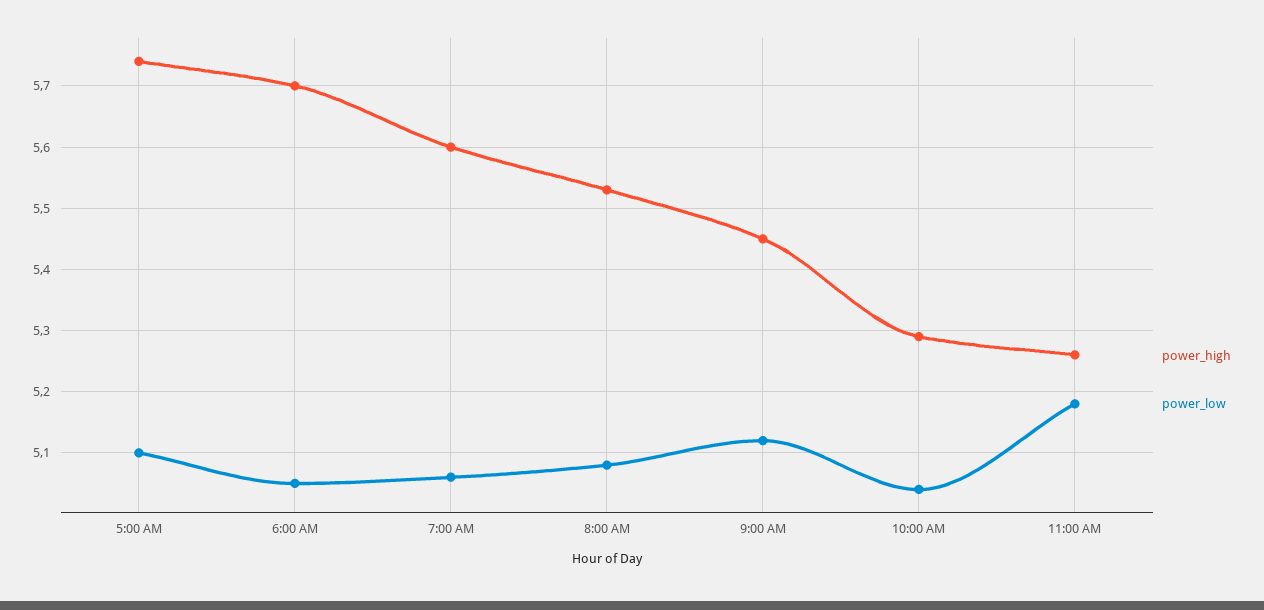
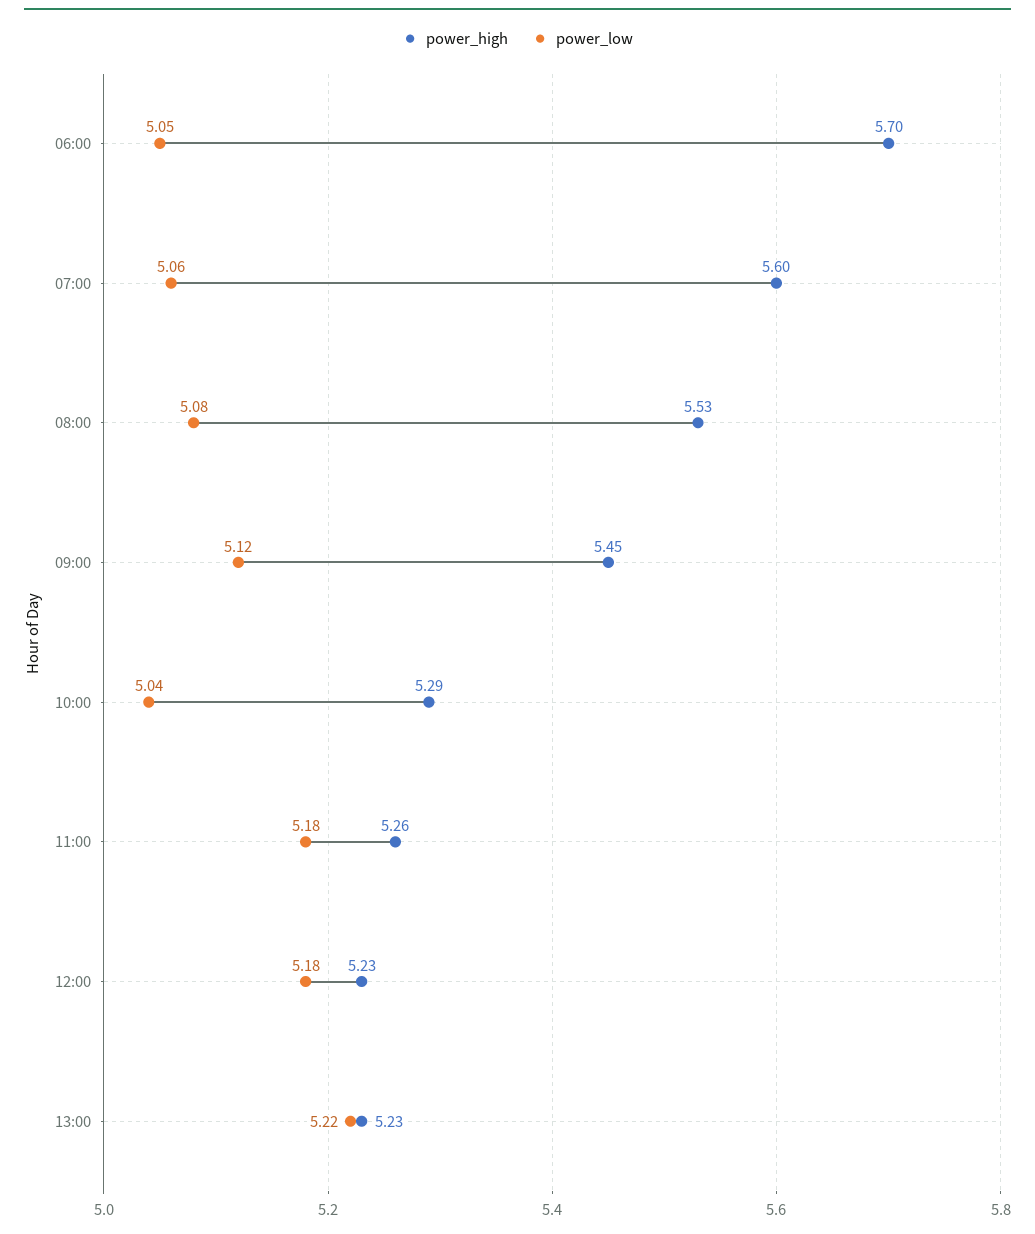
power_high, 5:00 AM: 5.74 -> none
power_low, 5:00 AM: 5.1 -> none
power_high, 12:00: none -> 5.23
power_low, 12:00: none -> 5.18
power_high, 13:00: none -> 5.23
power_low, 13:00: none -> 5.22

